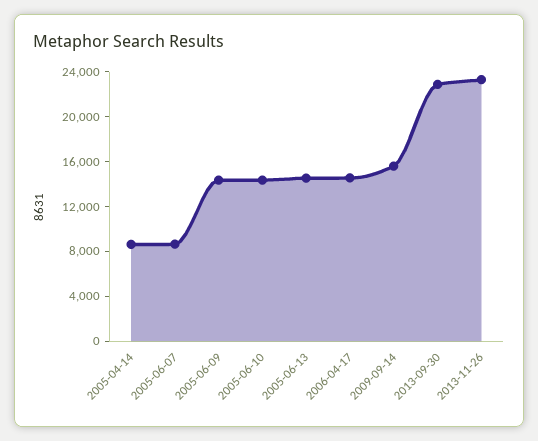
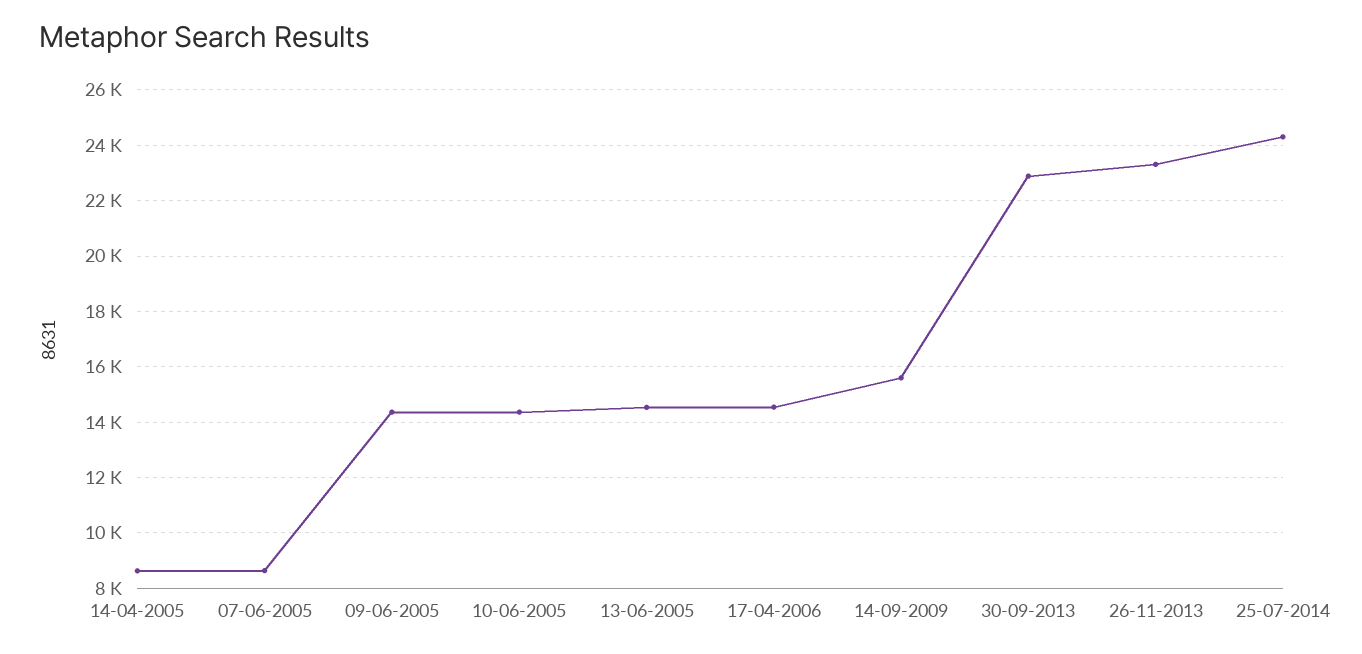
25-07-2014: none -> 24250

